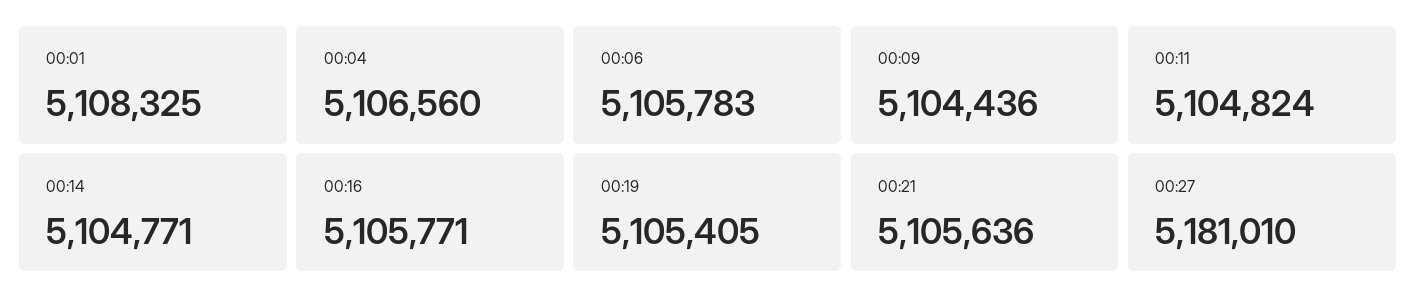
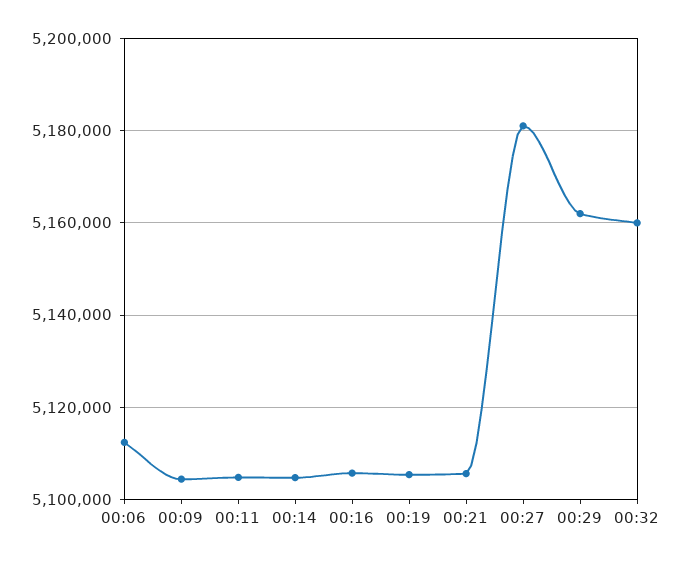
00:01: 5108325 -> none
00:04: 5106560 -> none
00:06: 5105783 -> 5112000
00:29: none -> 5162000
00:32: none -> 5160000

